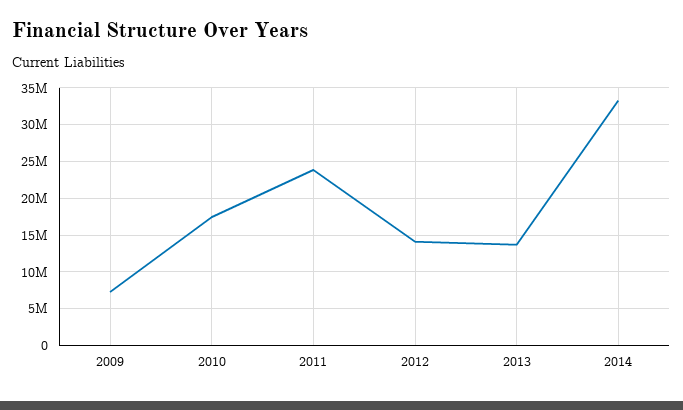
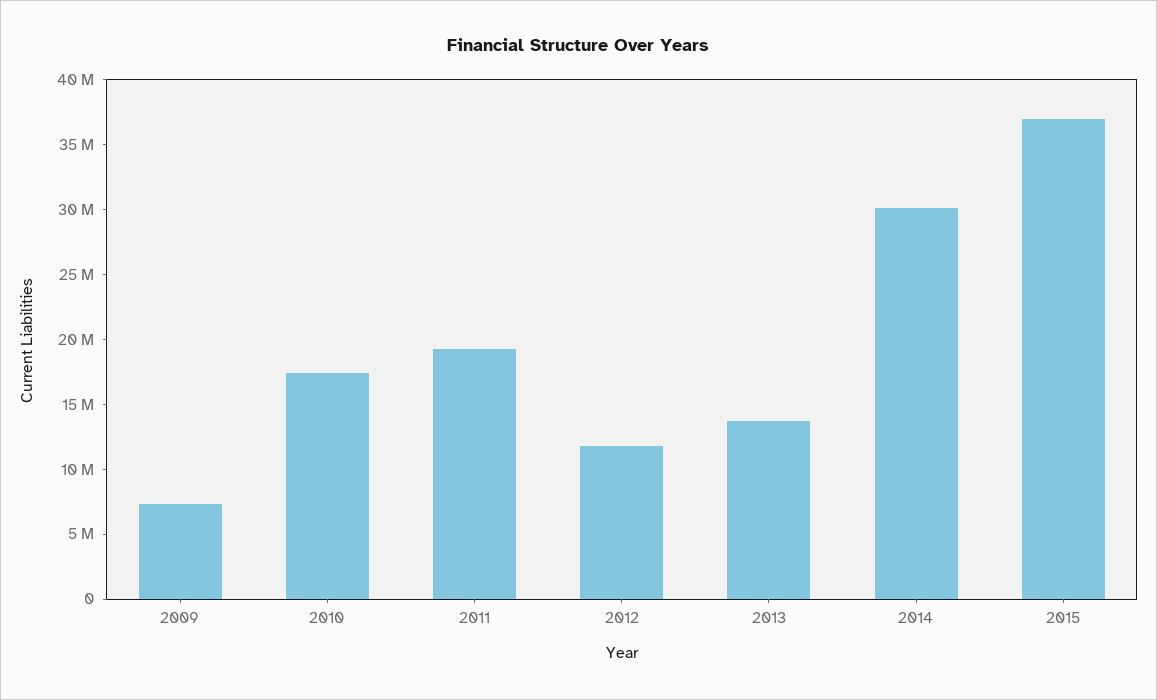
2011: 24000000 -> 19000000
2012: 14000000 -> 12000000
2014: 33000000 -> 30000000
2015: none -> 37000000

